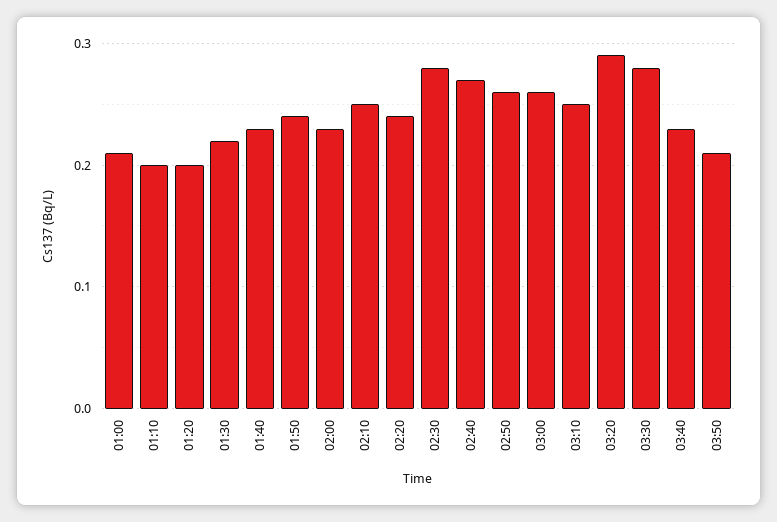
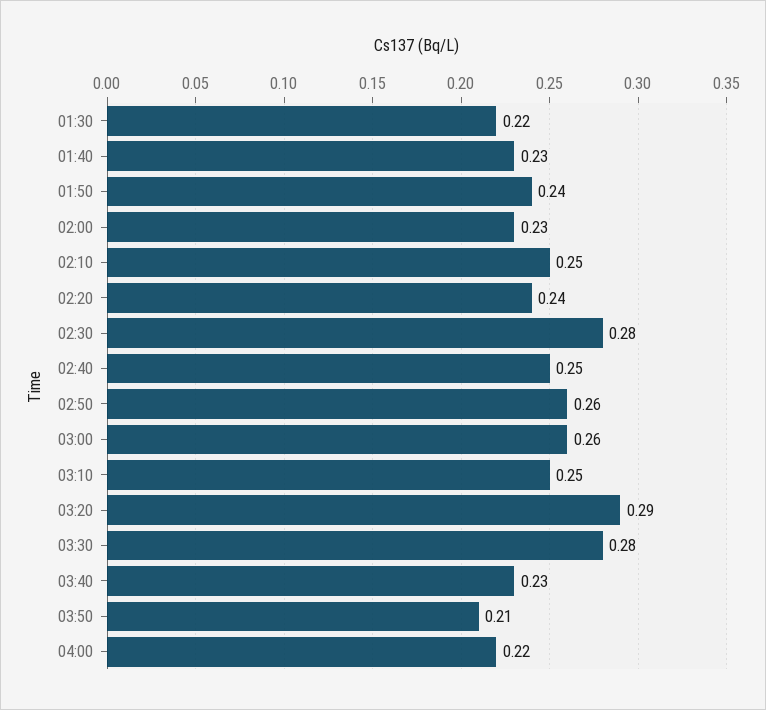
01:00: 0.21 -> none
01:10: 0.2 -> none
01:20: 0.2 -> none
02:40: 0.27 -> 0.25
04:00: none -> 0.22

